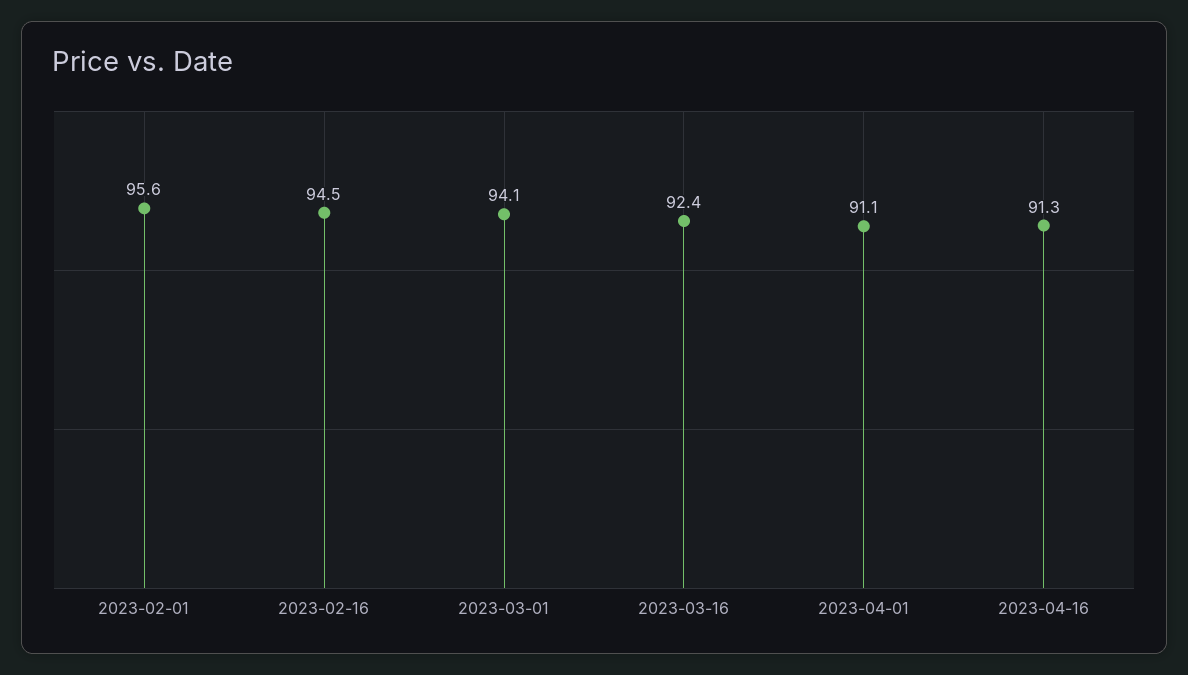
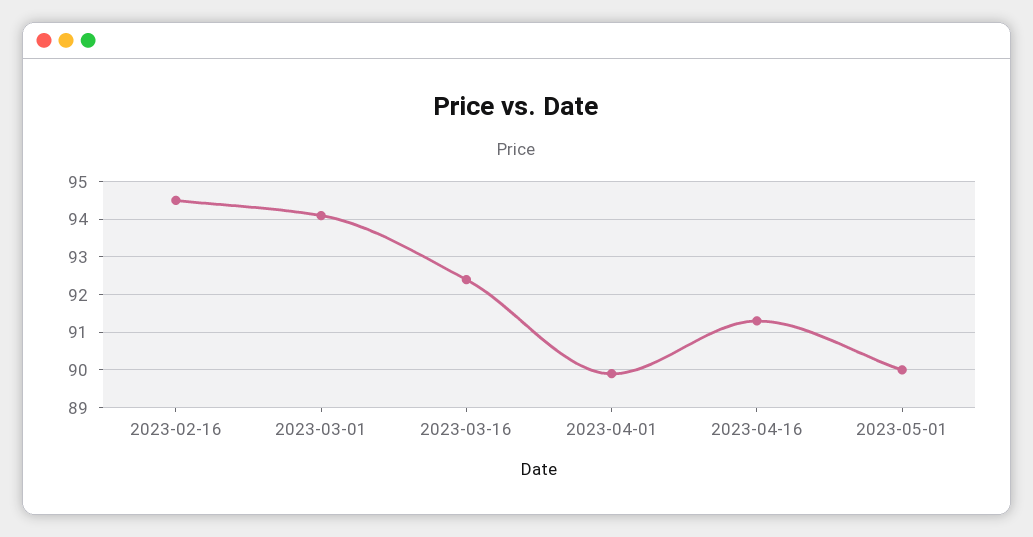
2023-02-01: 95.6 -> none
2023-04-01: 91.1 -> 90
2023-05-01: none -> 90

